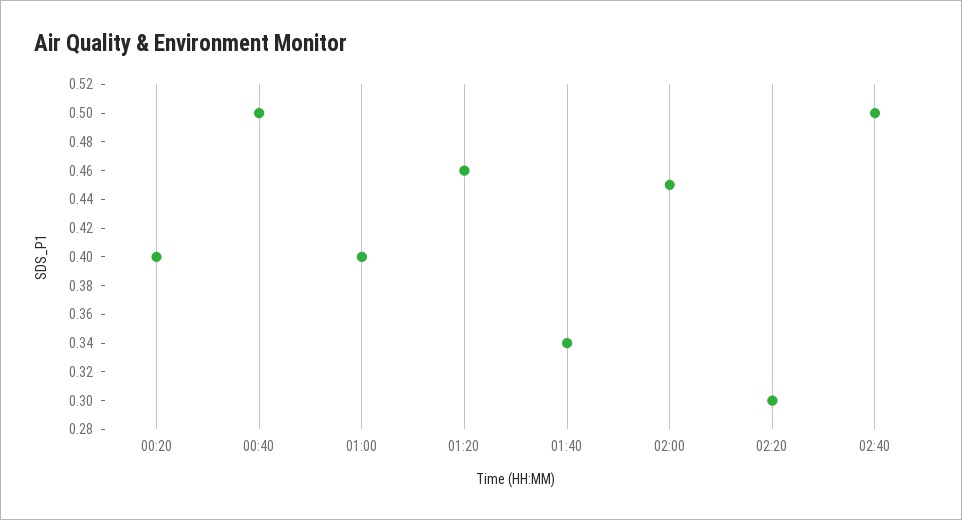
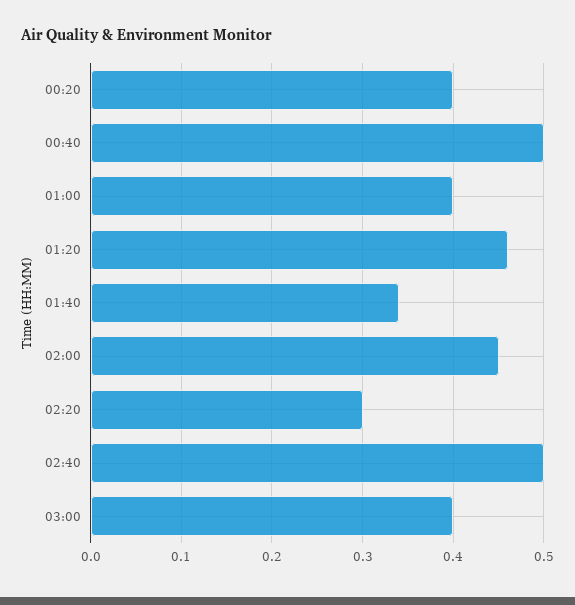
03:00: none -> 0.4

